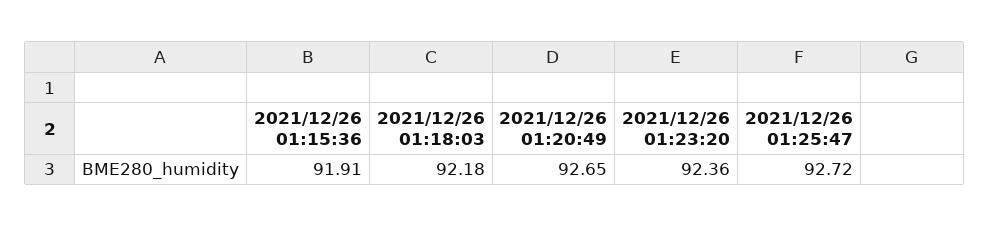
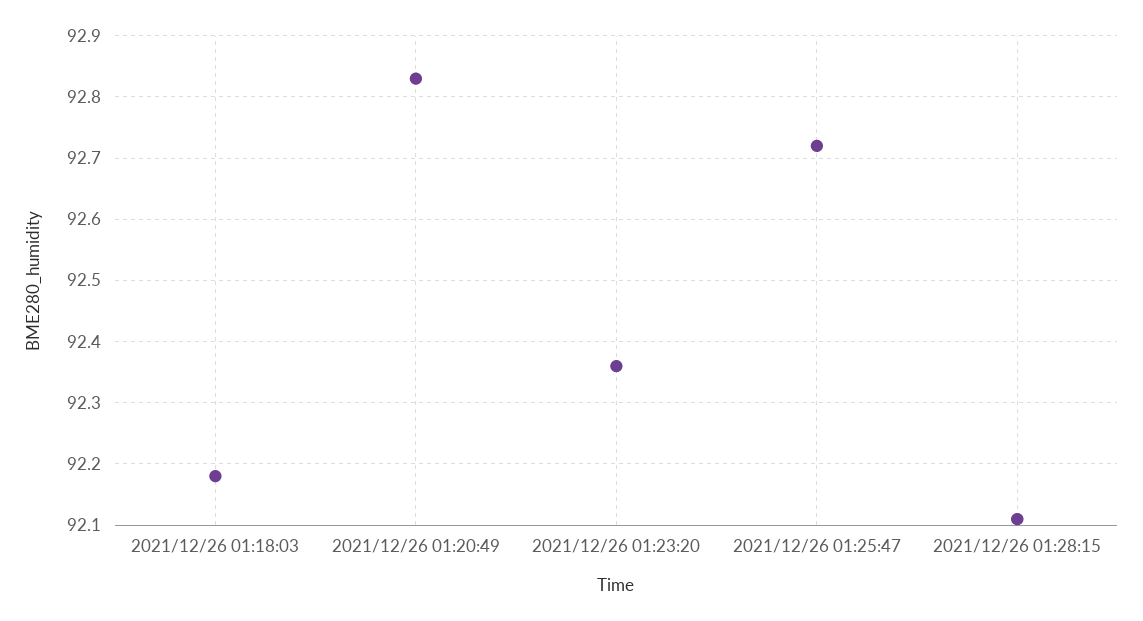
2021/12/26 01:15:36: 91.91 -> none
2021/12/26 01:20:49: 92.65 -> 92.83
2021/12/26 01:28:15: none -> 92.11

